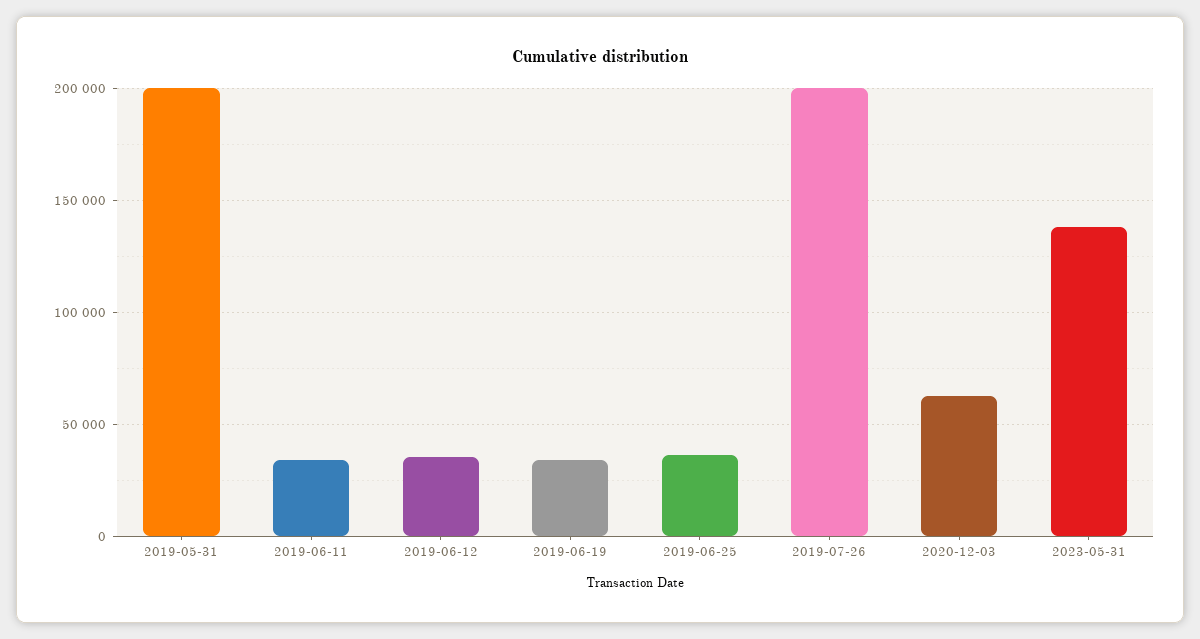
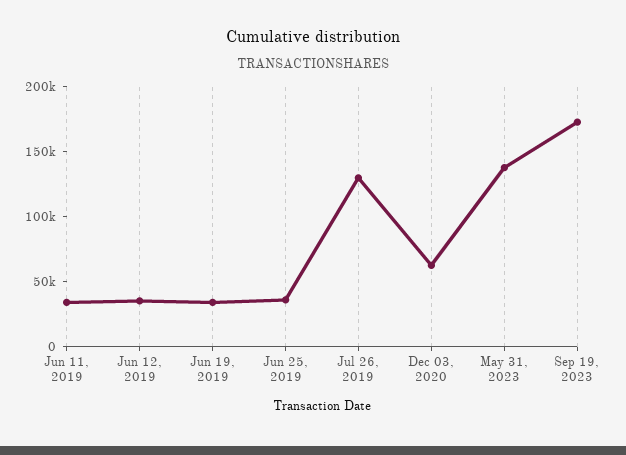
2019-05-31: 200000 -> none
2019-07-26: 200000 -> 130000
Sep 19, 2023: none -> 170000

